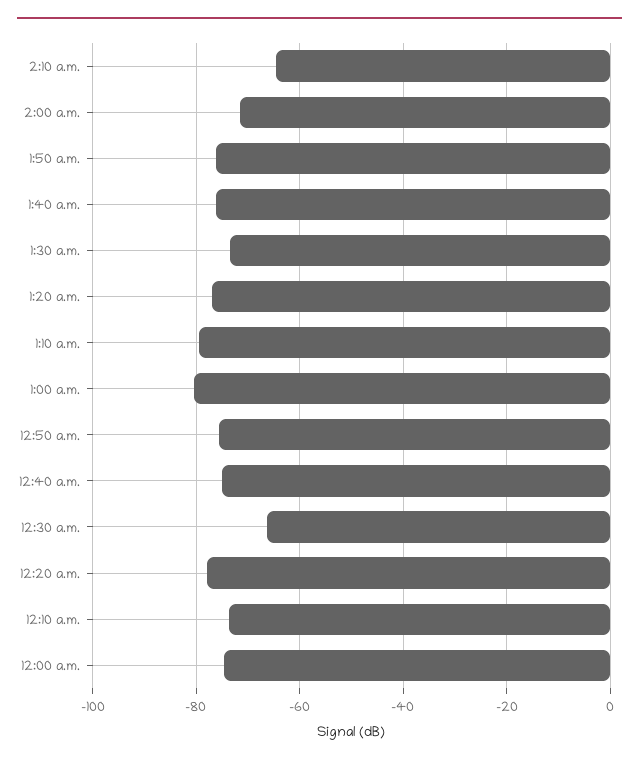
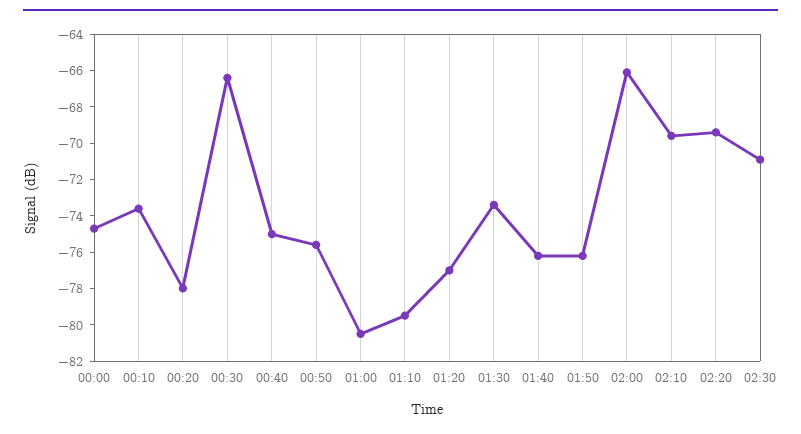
2:10 a.m.: -64 -> -69.5
2:00 a.m.: -72 -> -66
02:20: none -> -69.5
02:30: none -> -71

